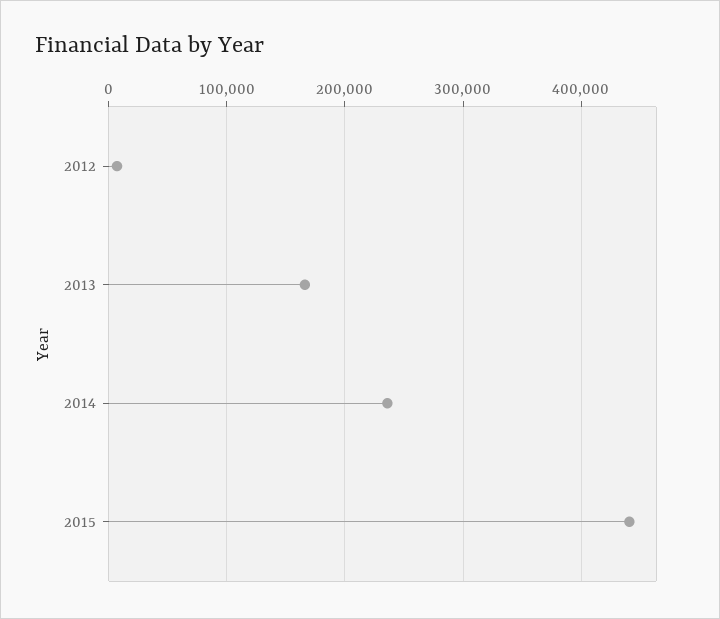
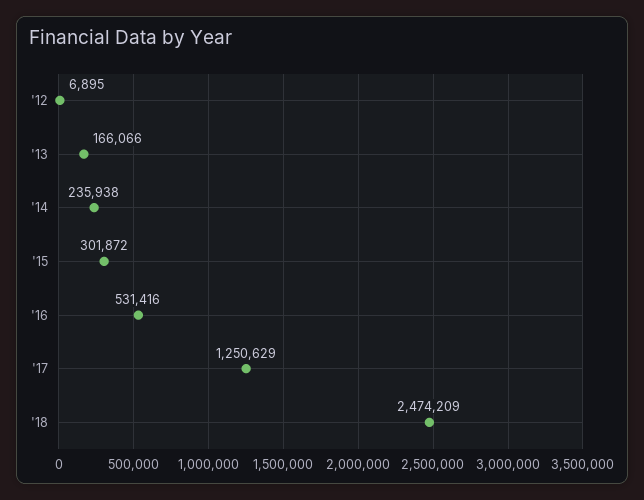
2015: 440000 -> 301872
'16: none -> 531416
'17: none -> 1250629
'18: none -> 2474209

